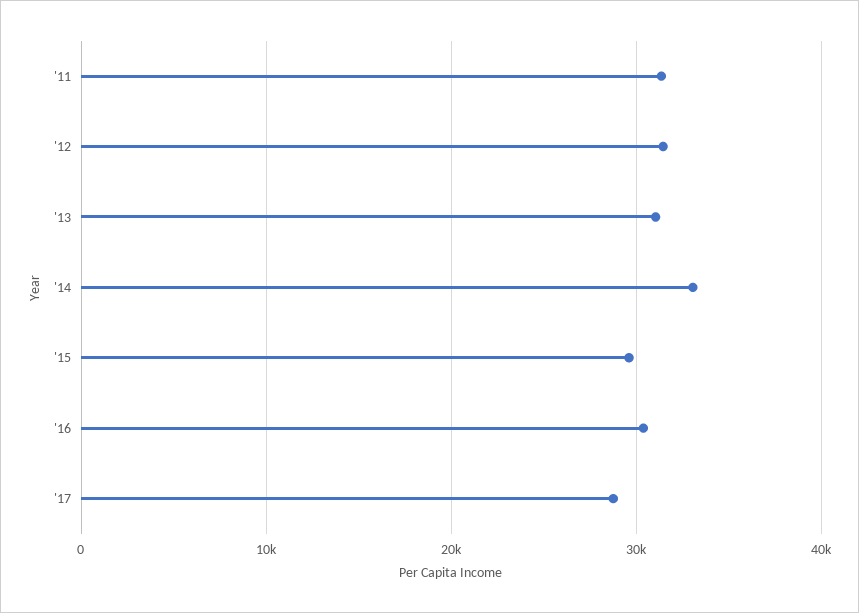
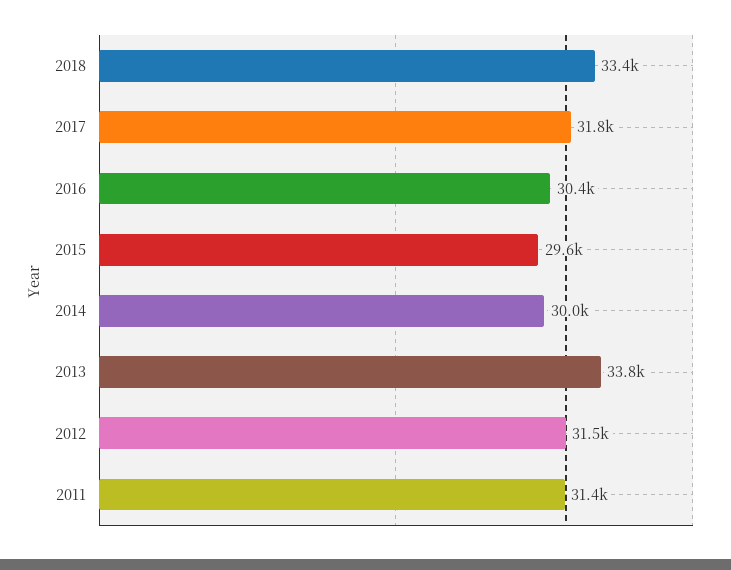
'13: 31000 -> 33800
'14: 33000 -> 30000
'17: 29000 -> 31800
2018: none -> 33400

